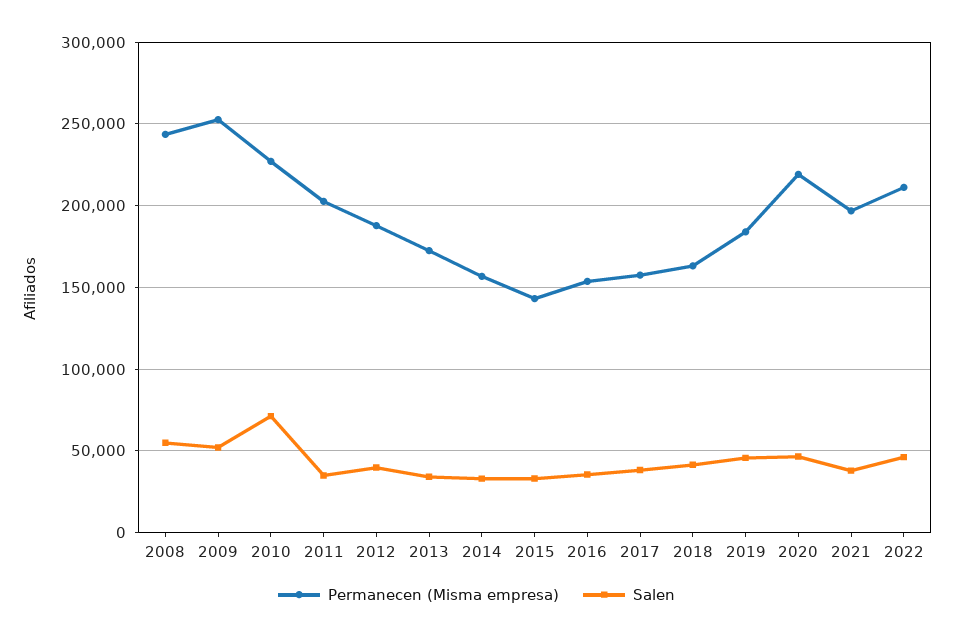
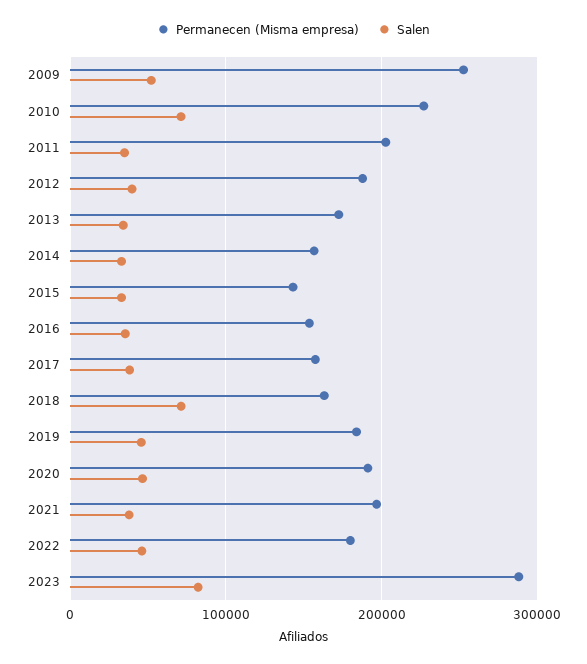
Permanecen (Misma empresa), 2008: 245000 -> none
Salen, 2008: 55000 -> none
Salen, 2018: 40000 -> 70000
Permanecen (Misma empresa), 2020: 220000 -> 190000
Permanecen (Misma empresa), 2022: 210000 -> 180000
Permanecen (Misma empresa), 2023: none -> 290000
Salen, 2023: none -> 80000

